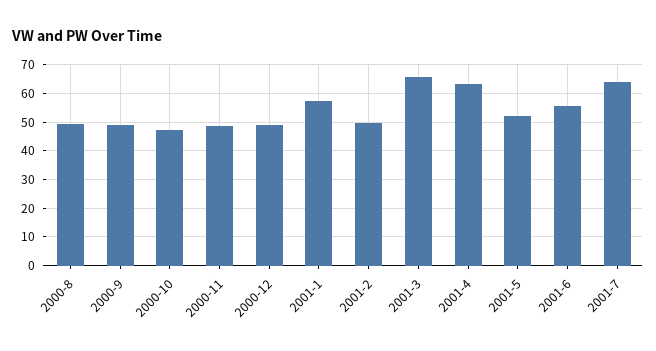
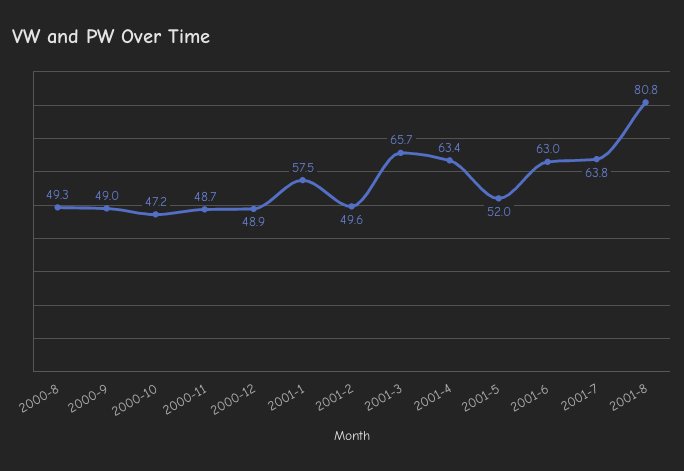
2001-6: 55 -> 63
2001-8: none -> 80.8

